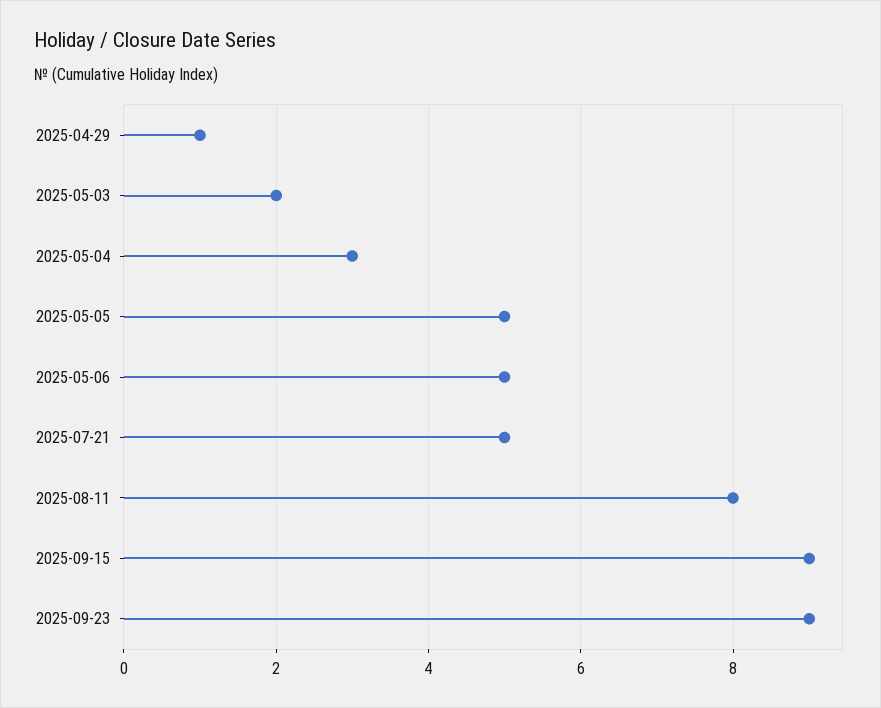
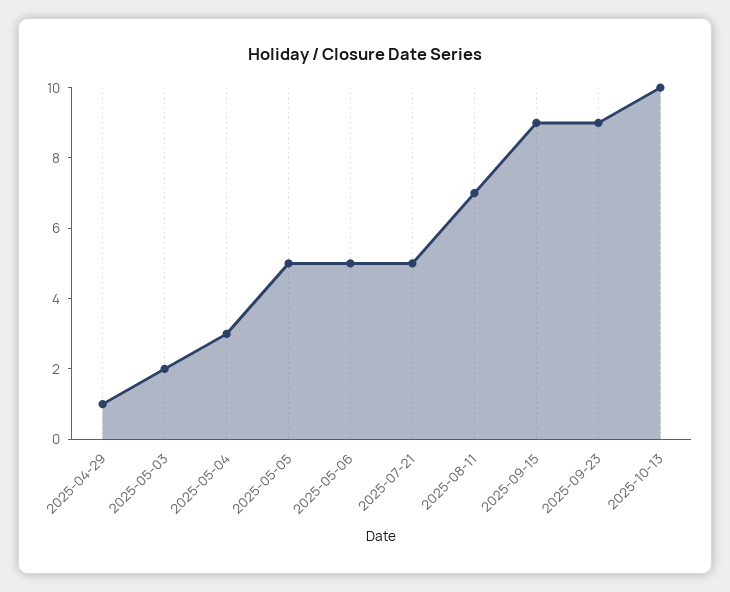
2025-08-11: 8 -> 7
2025-10-13: none -> 10

